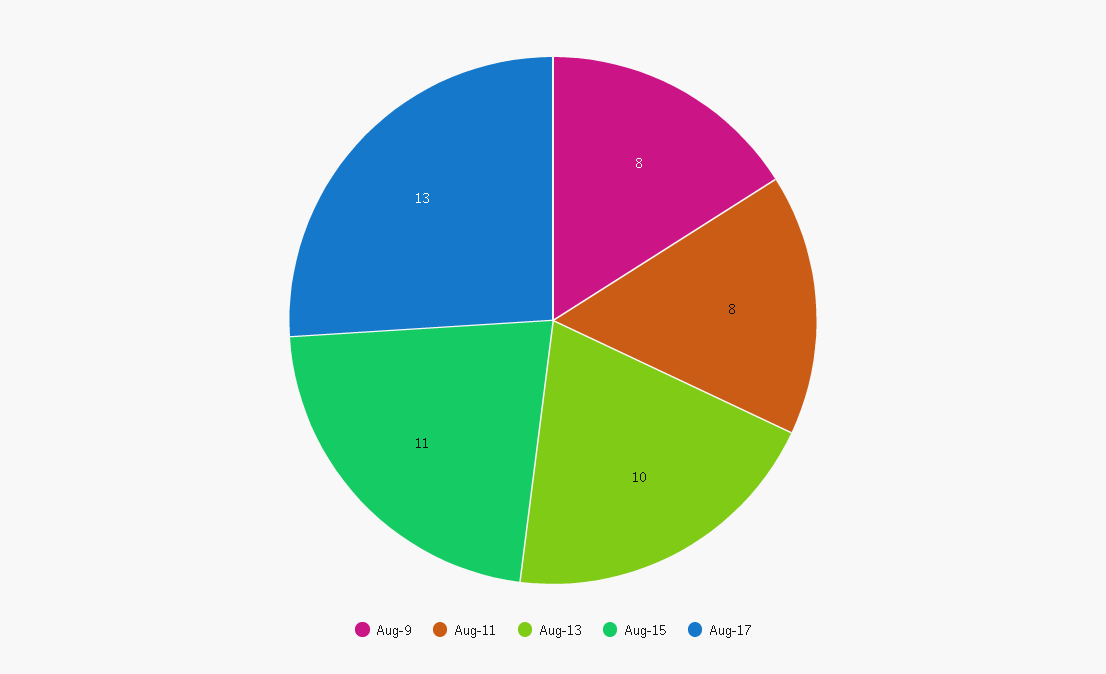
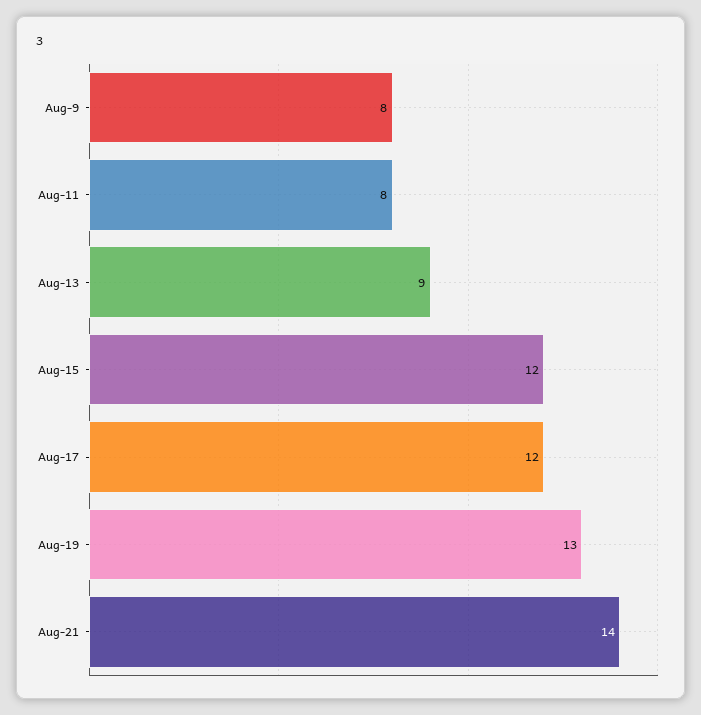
Aug-13: 10 -> 9
Aug-15: 11 -> 12
Aug-17: 13 -> 12
Aug-19: none -> 13
Aug-21: none -> 14

